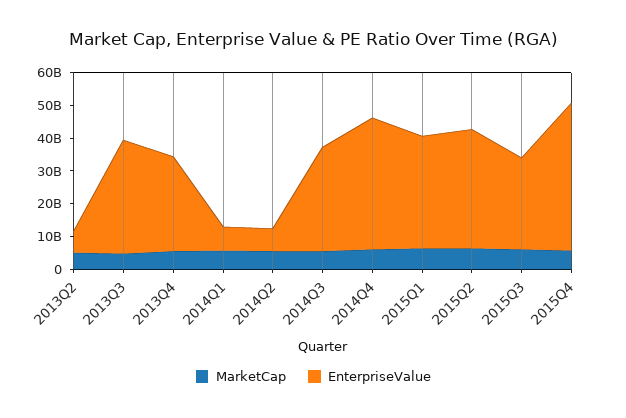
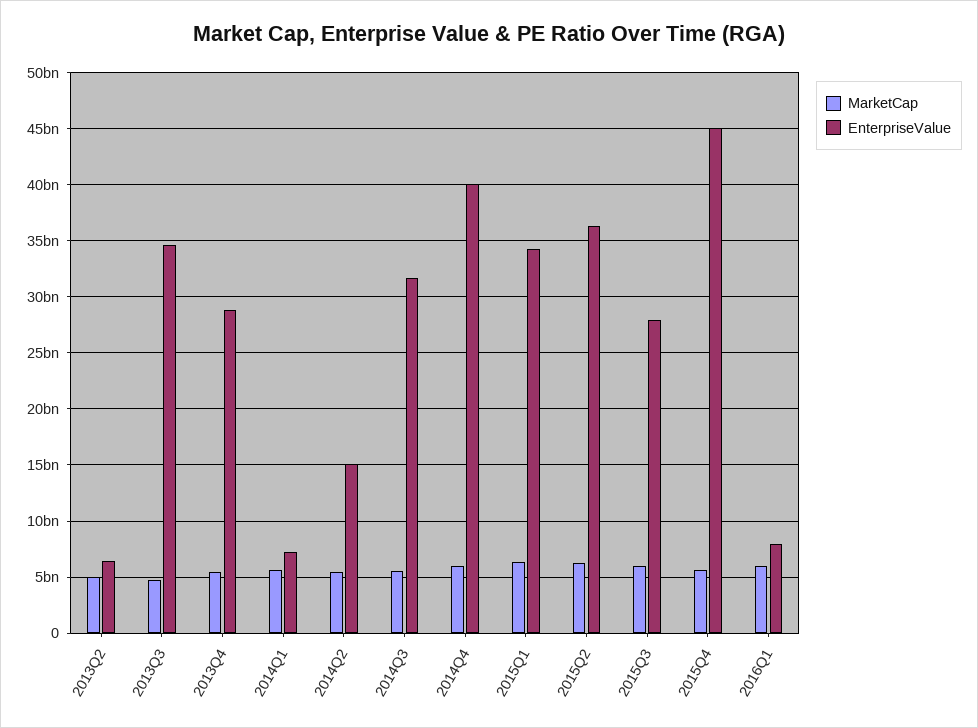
EnterpriseValue, 2014Q2: 7500000000 -> 15000000000
MarketCap, 2016Q1: none -> 6000000000
EnterpriseValue, 2016Q1: none -> 8000000000

